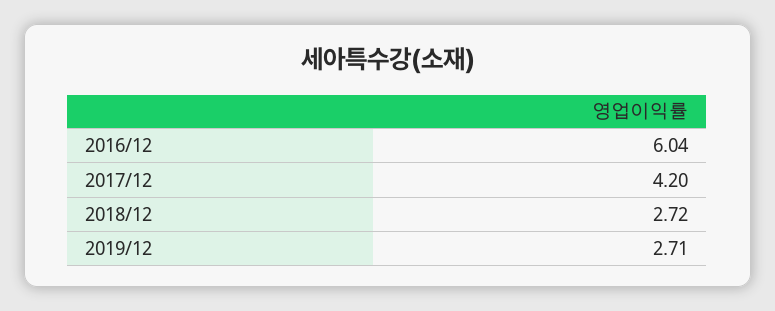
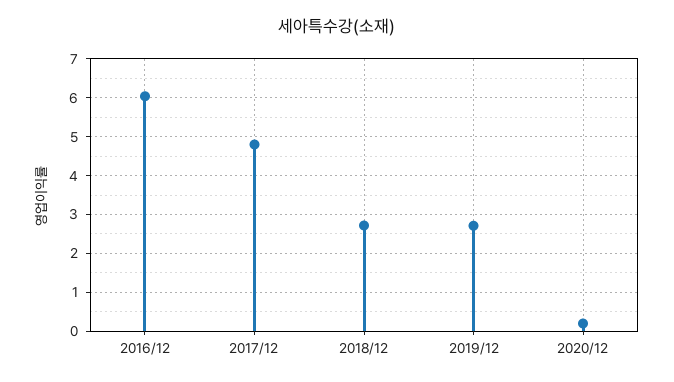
2017/12: 4.2 -> 4.8
2020/12: none -> 0.2

